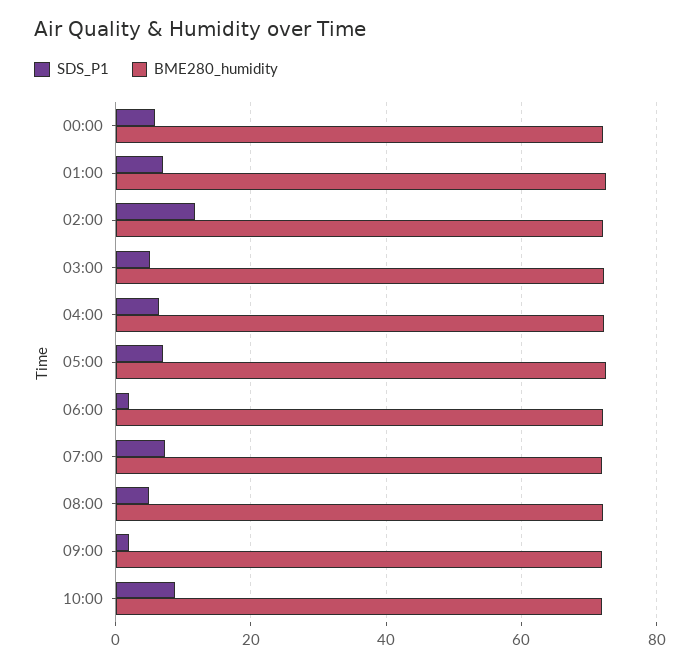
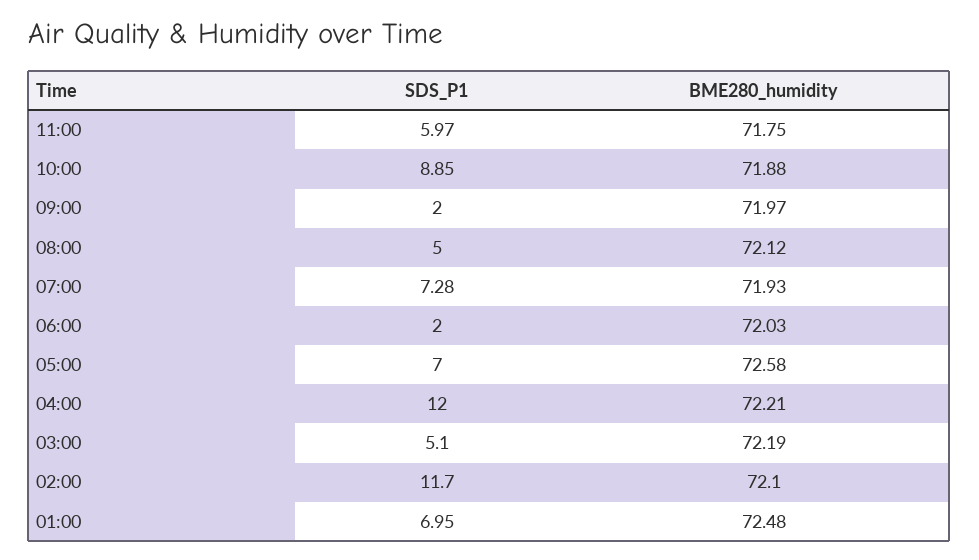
SDS_P1, 00:00: 6 -> none
BME280_humidity, 00:00: 72 -> none
SDS_P1, 04:00: 6 -> 12
SDS_P1, 11:00: none -> 5.97
BME280_humidity, 11:00: none -> 71.75

